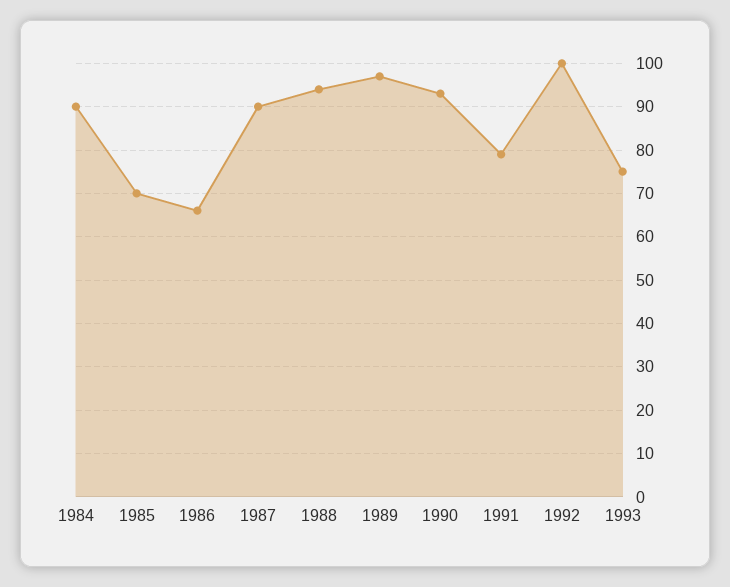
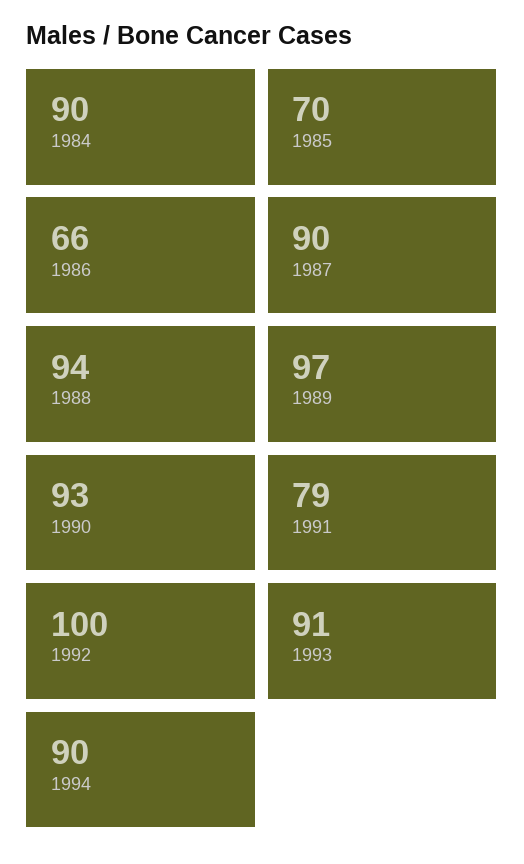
1993: 75 -> 91
1994: none -> 90

